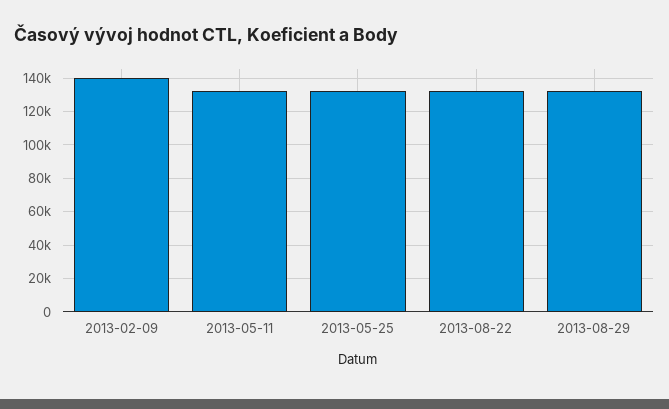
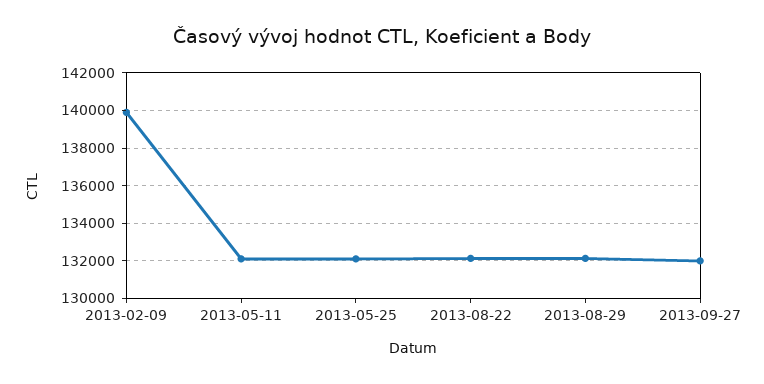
2013-09-27: none -> 132000

